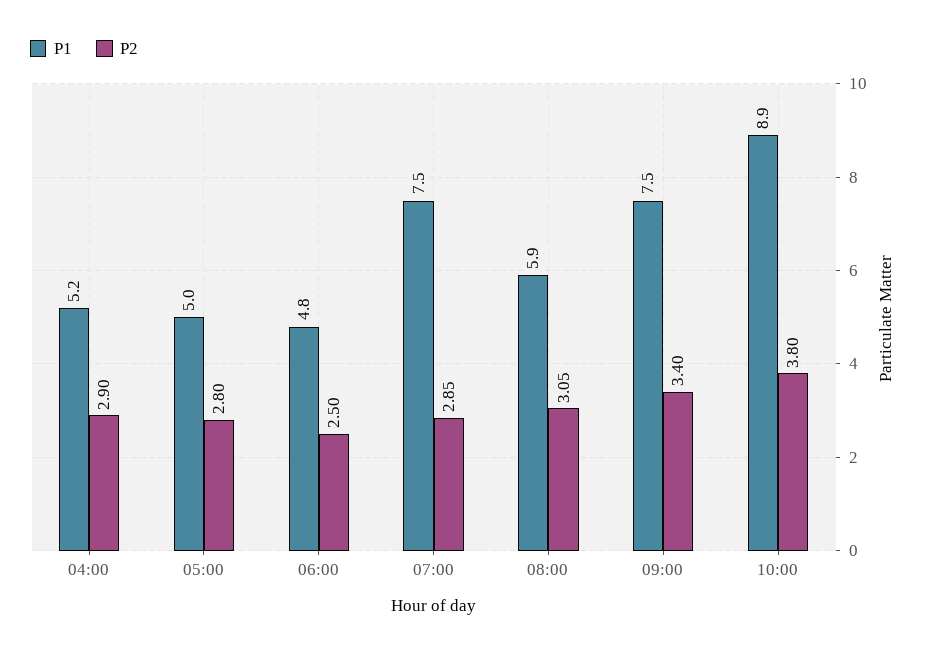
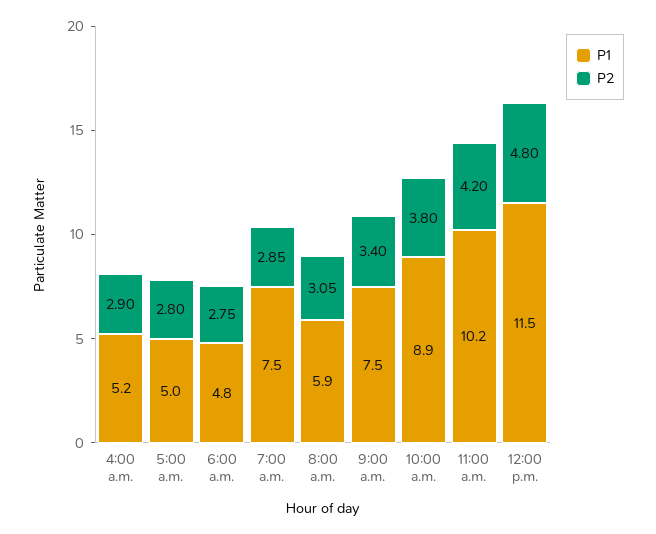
P2, 06:00: 2.5 -> 2.75
P1, 11:00 a.m.: none -> 10.2
P2, 11:00 a.m.: none -> 4.2
P1, 12:00 p.m.: none -> 11.5
P2, 12:00 p.m.: none -> 4.8

